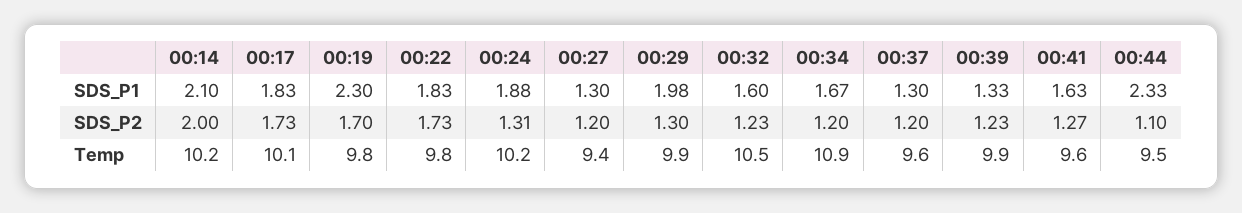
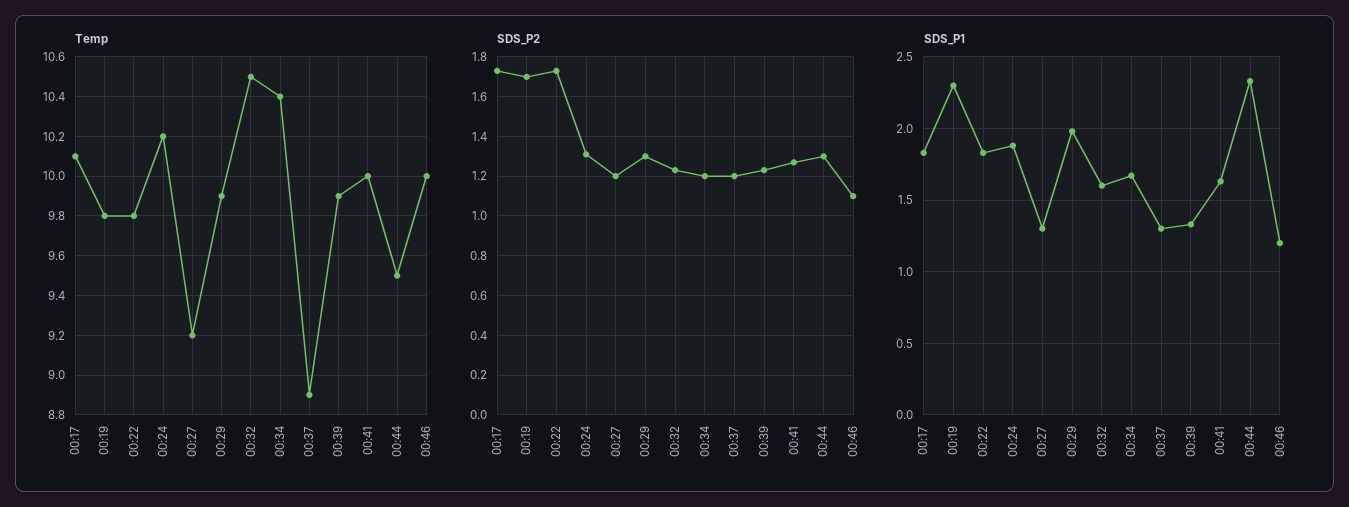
SDS_P1, 00:14: 2.1 -> none
SDS_P2, 00:14: 2 -> none
SDS_P2, 00:44: 1.1 -> 1.3
Temp, 00:14: 10.2 -> none
Temp, 00:27: 9.4 -> 9.2
Temp, 00:34: 10.9 -> 10.4
Temp, 00:37: 9.6 -> 8.9
Temp, 00:41: 9.6 -> 10
Temp, 00:46: none -> 10
SDS_P2, 00:46: none -> 1.1
SDS_P1, 00:46: none -> 1.2

